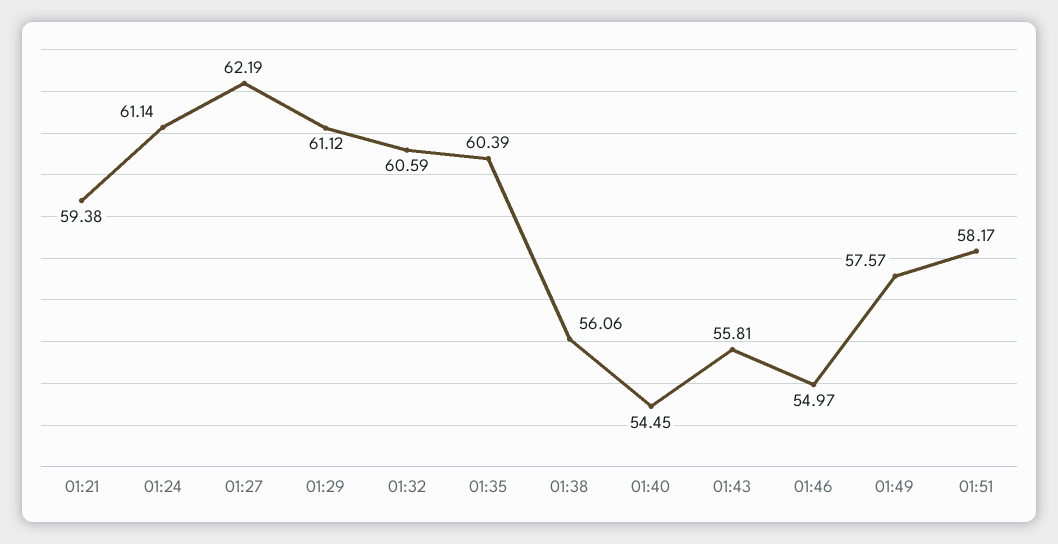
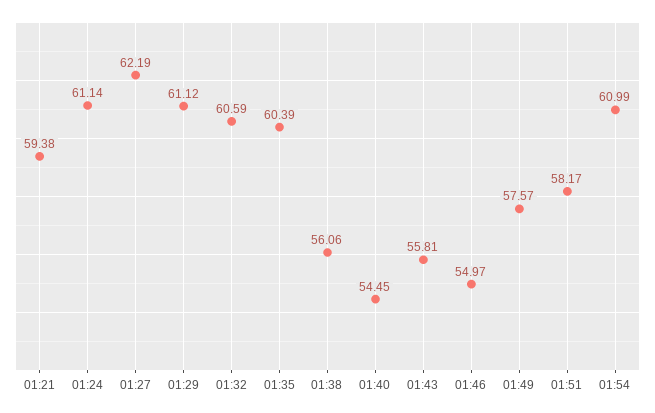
01:54: none -> 60.99

